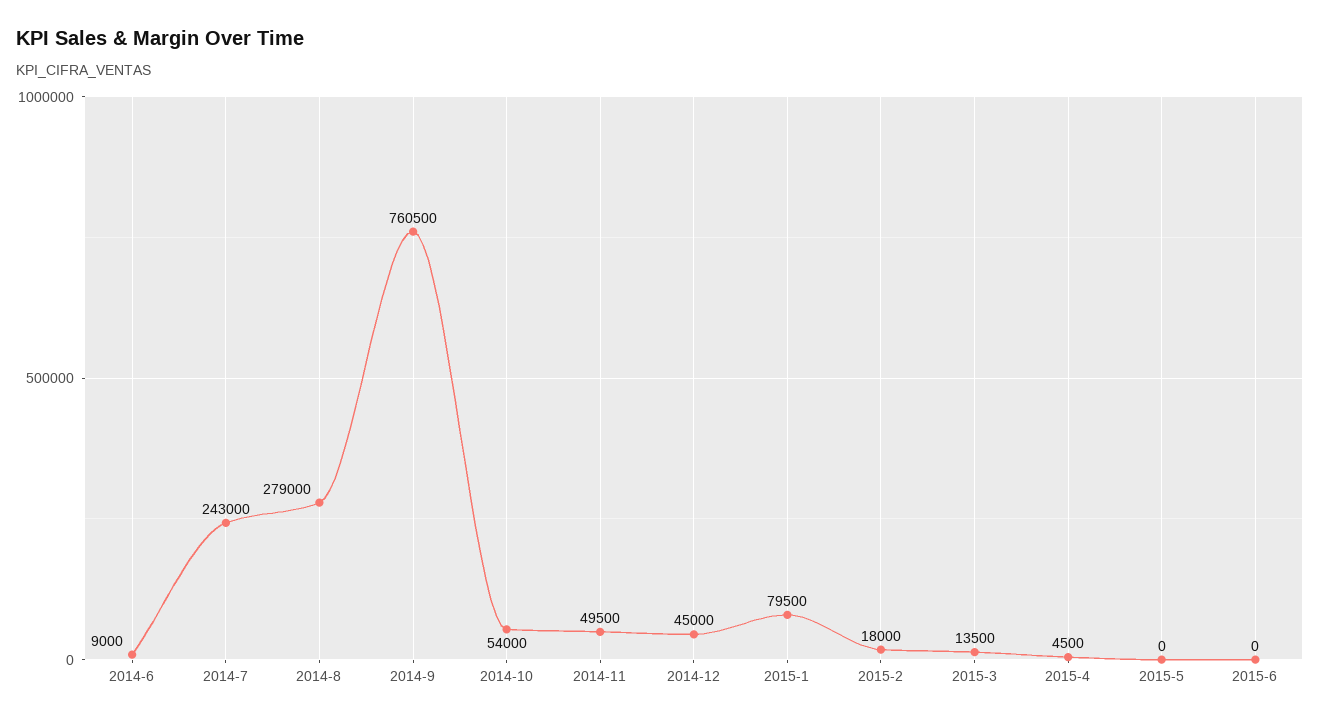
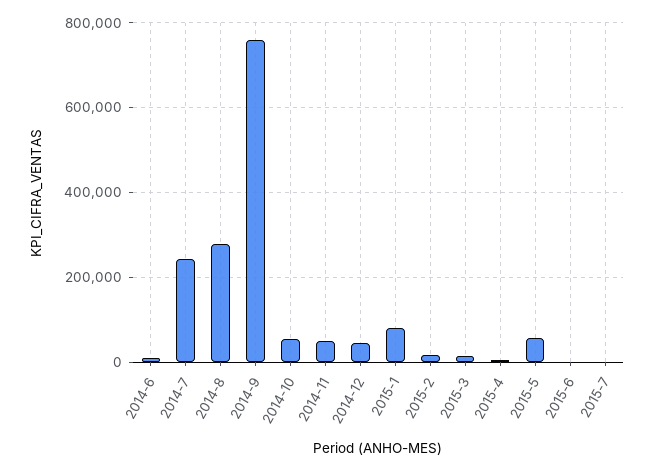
2015-5: 0 -> 60000
2015-7: none -> 0

